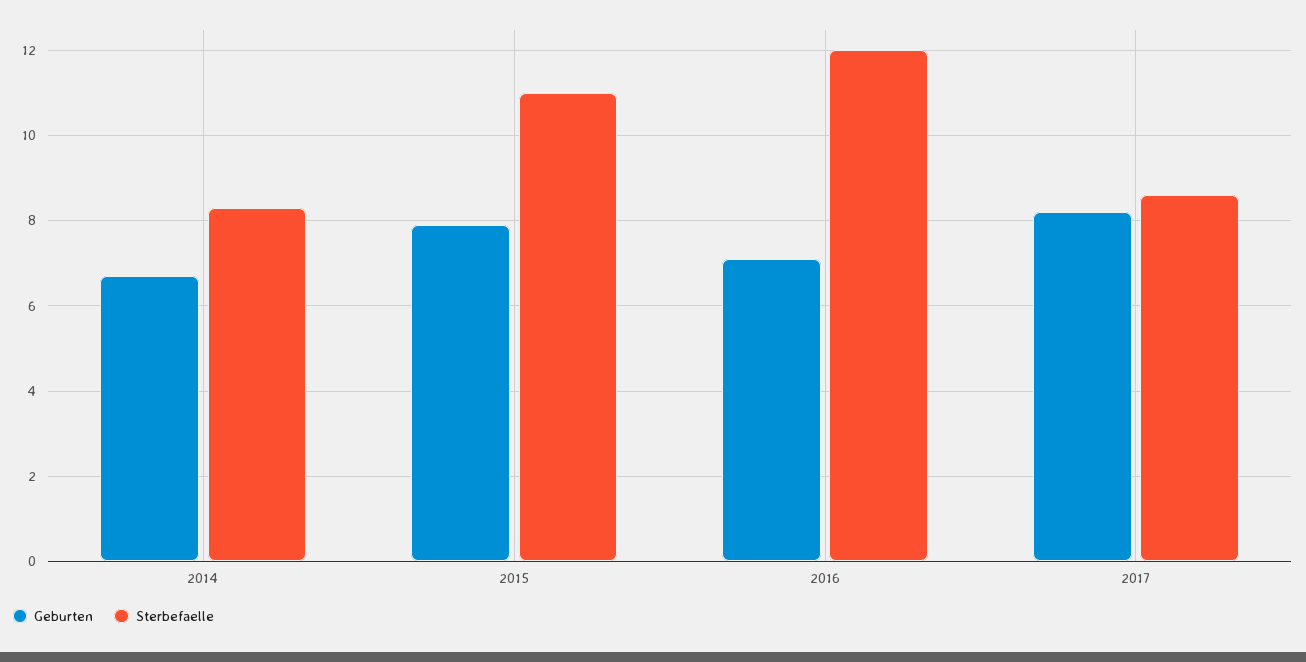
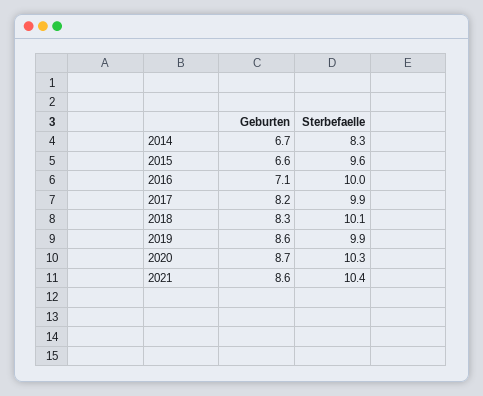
Geburten, 2015: 8 -> 6.6
Sterbefaelle, 2015: 11 -> 9.6
Sterbefaelle, 2016: 12 -> 10
Sterbefaelle, 2017: 8.5 -> 9.9
Geburten, 2018: none -> 8.3
Sterbefaelle, 2018: none -> 10.1
Geburten, 2019: none -> 8.6
Sterbefaelle, 2019: none -> 9.9
Geburten, 2020: none -> 8.7
Sterbefaelle, 2020: none -> 10.3
Geburten, 2021: none -> 8.6
Sterbefaelle, 2021: none -> 10.4

